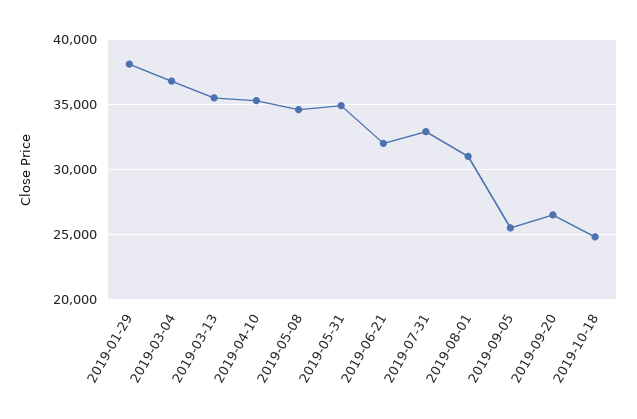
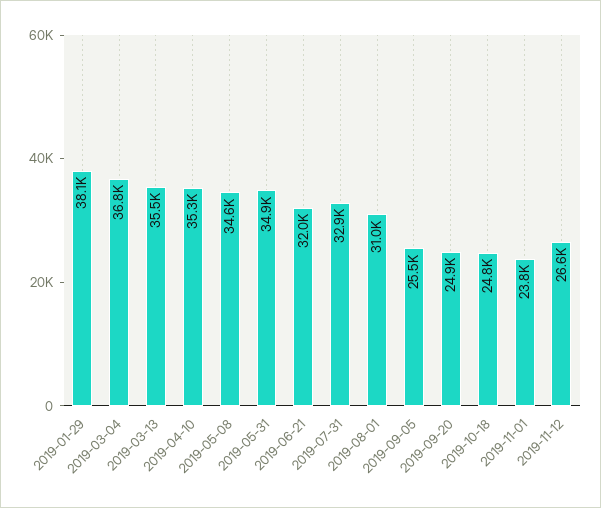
2019-09-20: 26500 -> 24900
2019-11-01: none -> 23800
2019-11-12: none -> 26600

